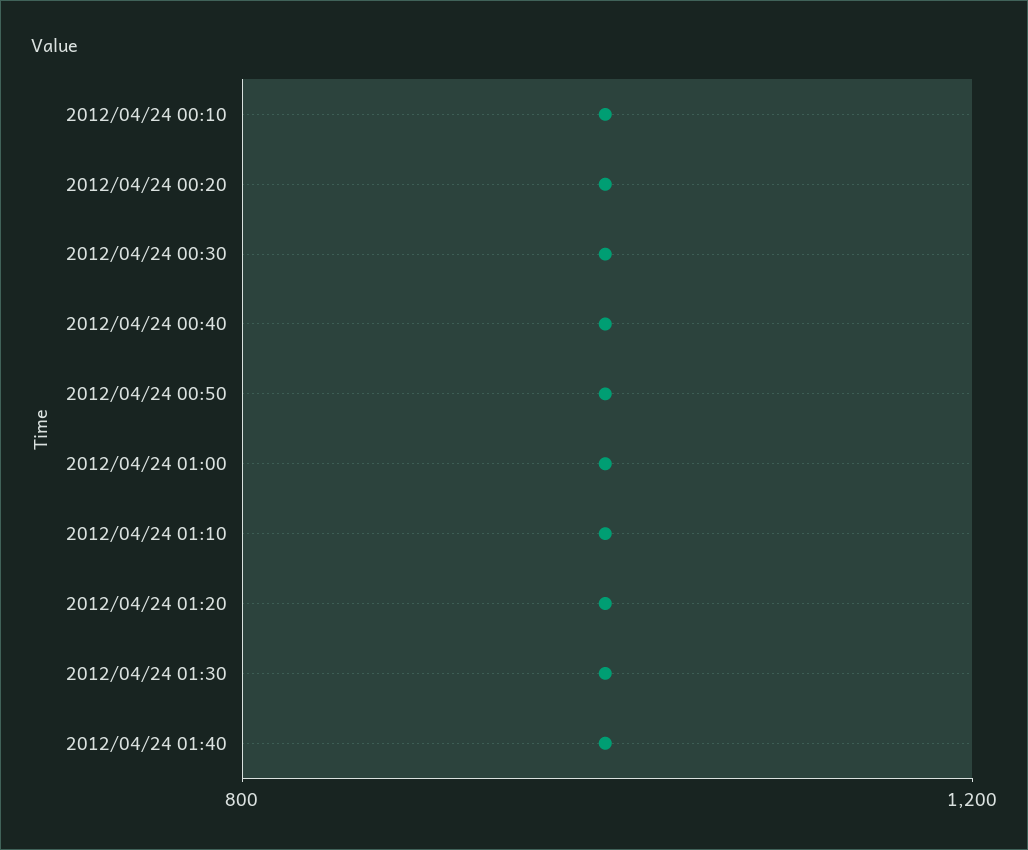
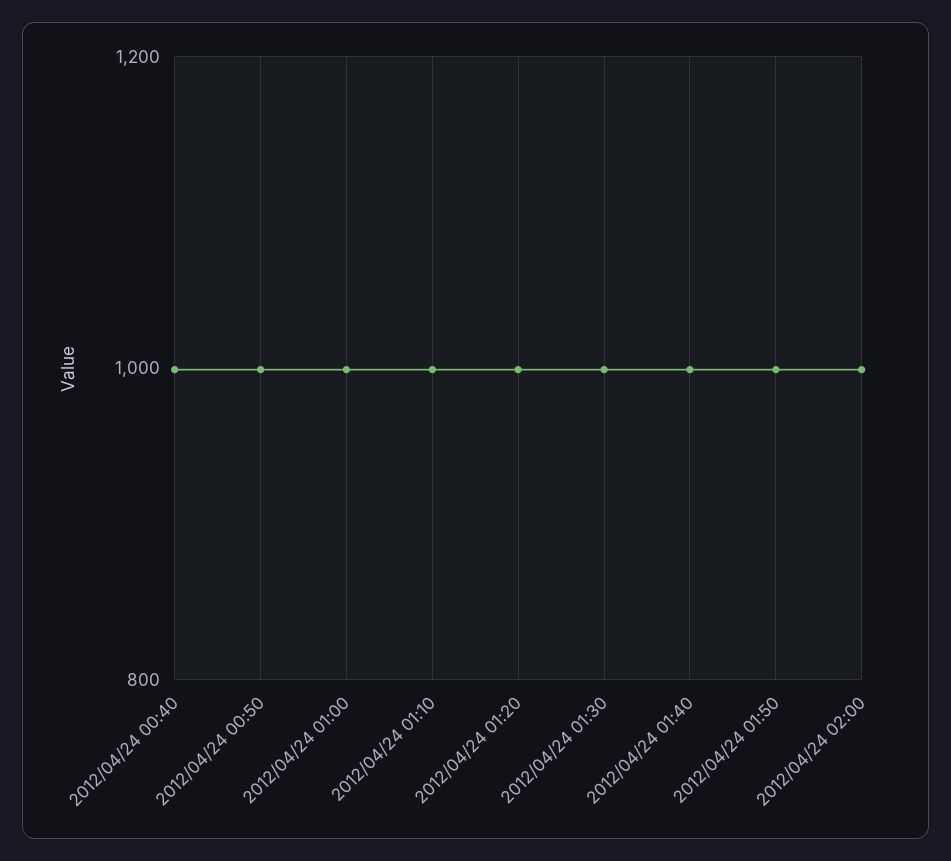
2012/04/24 00:10: 1000 -> none
2012/04/24 00:20: 1000 -> none
2012/04/24 00:30: 1000 -> none
2012/04/24 01:50: none -> 1000
2012/04/24 02:00: none -> 1000

